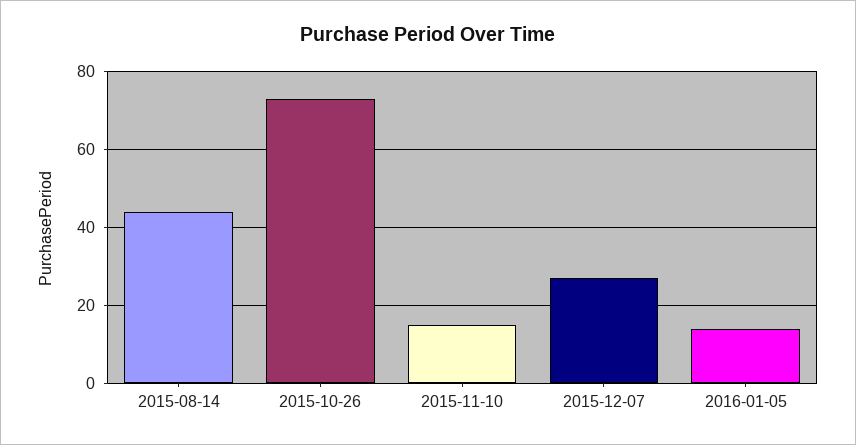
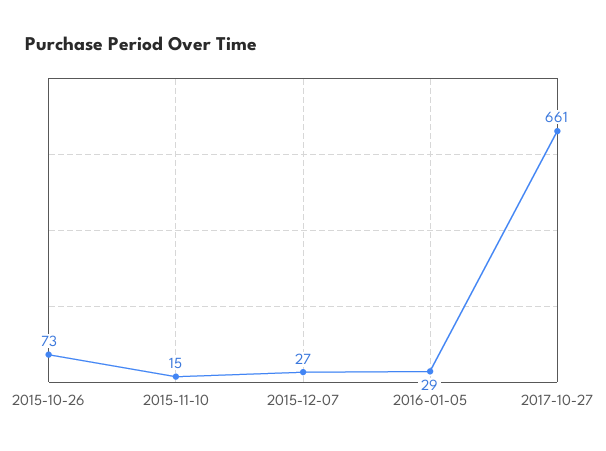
2015-08-14: 45 -> none
2016-01-05: 15 -> 29
2017-10-27: none -> 661

